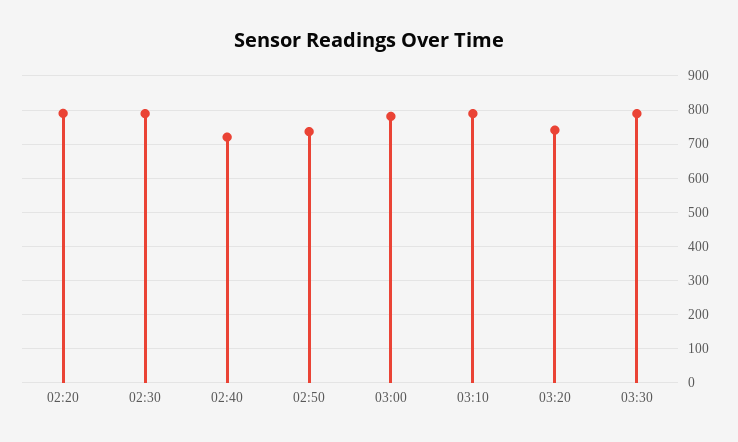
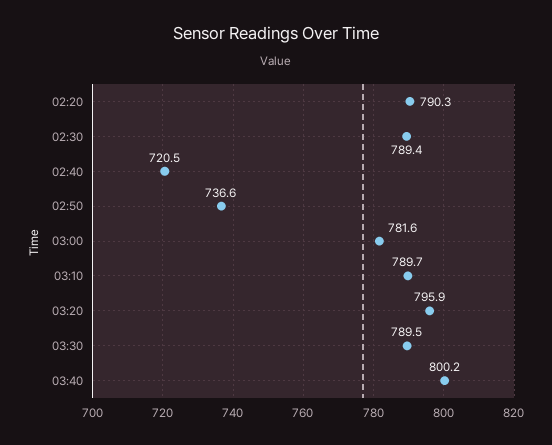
03:20: 740 -> 795.9
03:40: none -> 800.2

